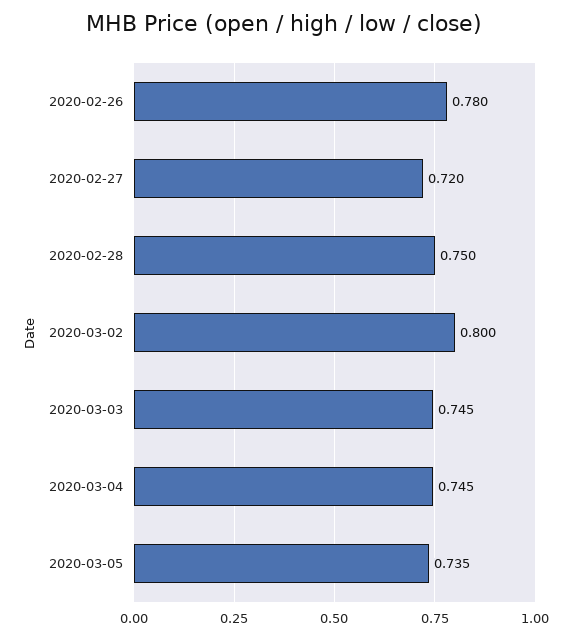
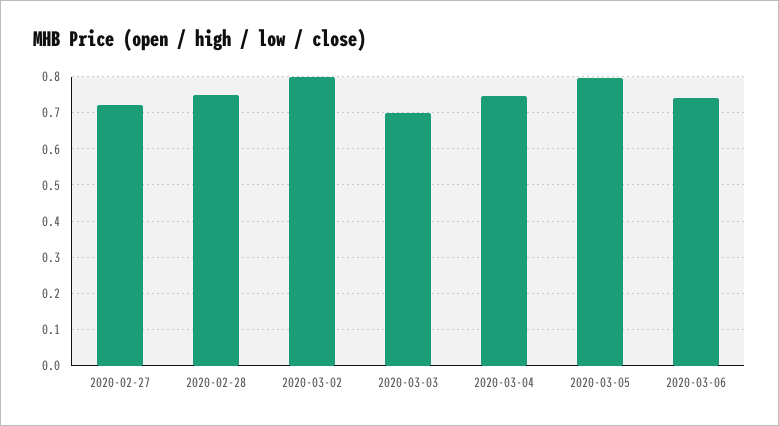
2020-02-26: 0.78 -> none
2020-03-03: 0.745 -> 0.7
2020-03-05: 0.735 -> 0.8
2020-03-06: none -> 0.74

